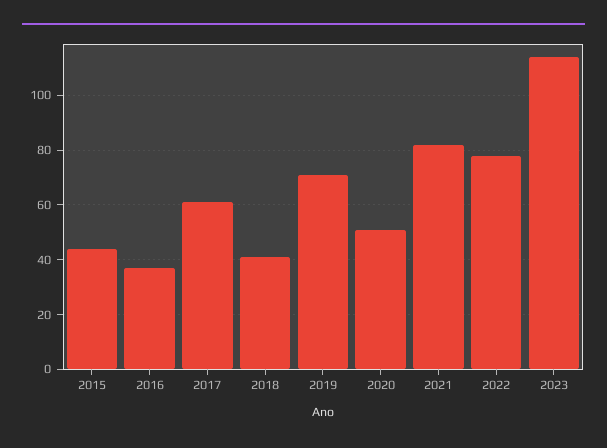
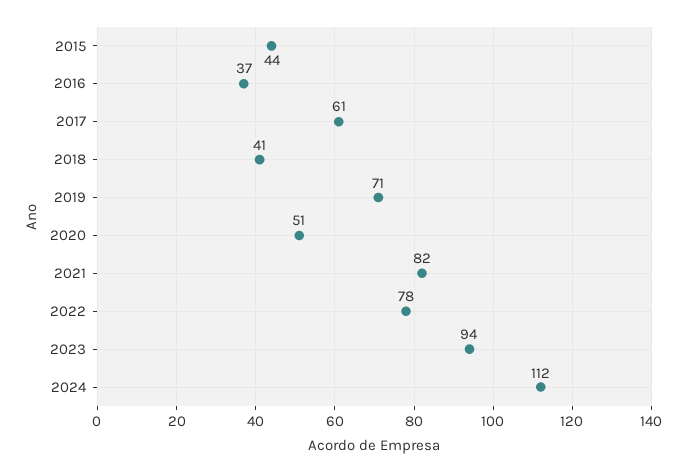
2023: 115 -> 94
2024: none -> 112

